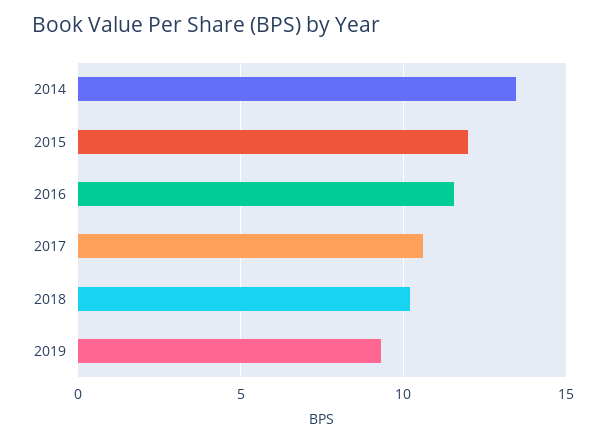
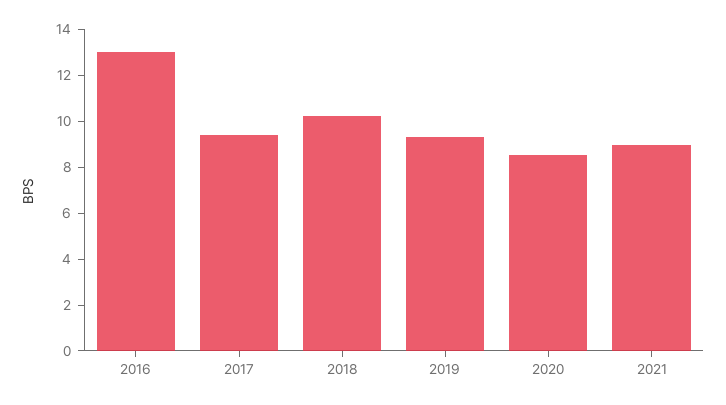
2014: 13.5 -> none
2015: 12 -> none
2016: 11.5 -> 13
2017: 10.5 -> 9.5
2020: none -> 8.5
2021: none -> 9

